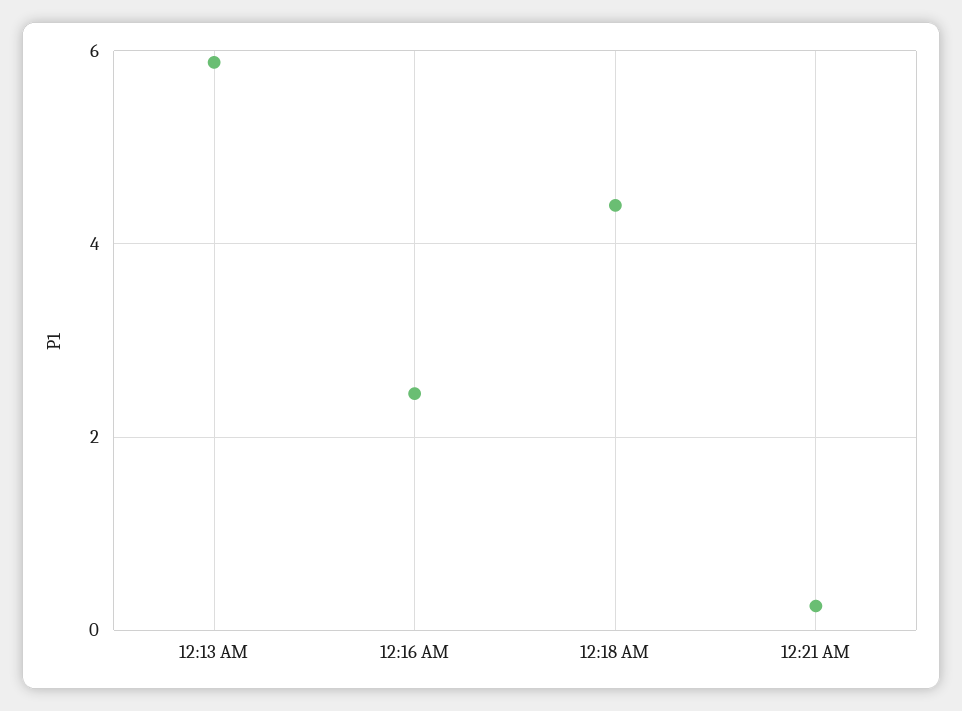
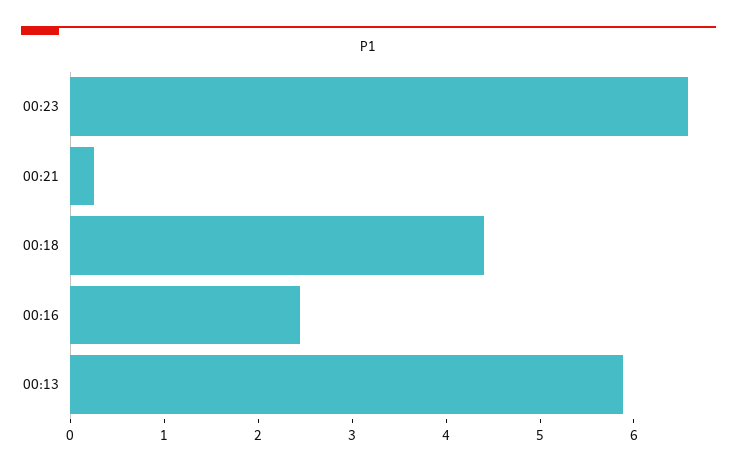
00:23: none -> 6.6

